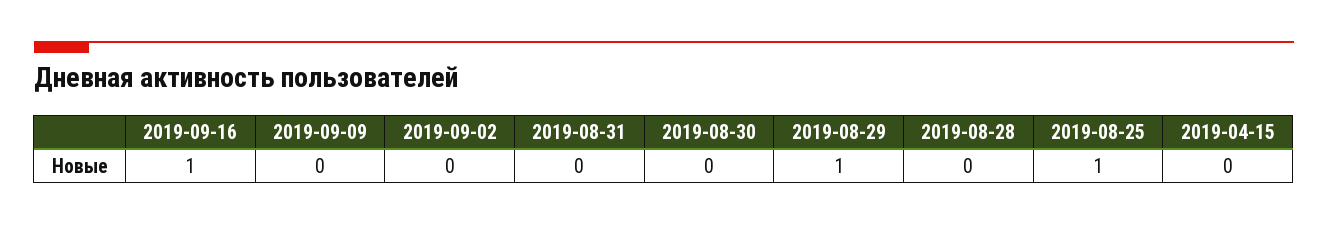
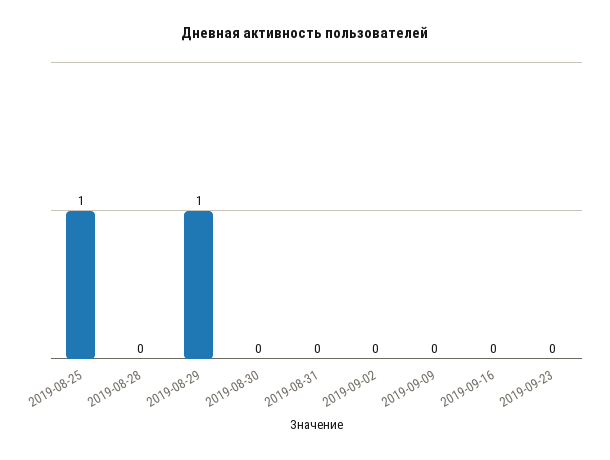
2019-09-16: 1 -> 0
2019-04-15: 0 -> none
2019-09-23: none -> 0

